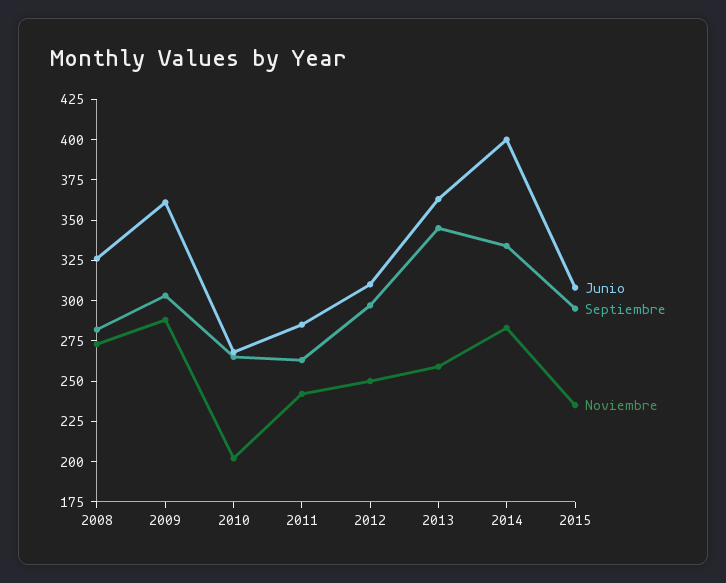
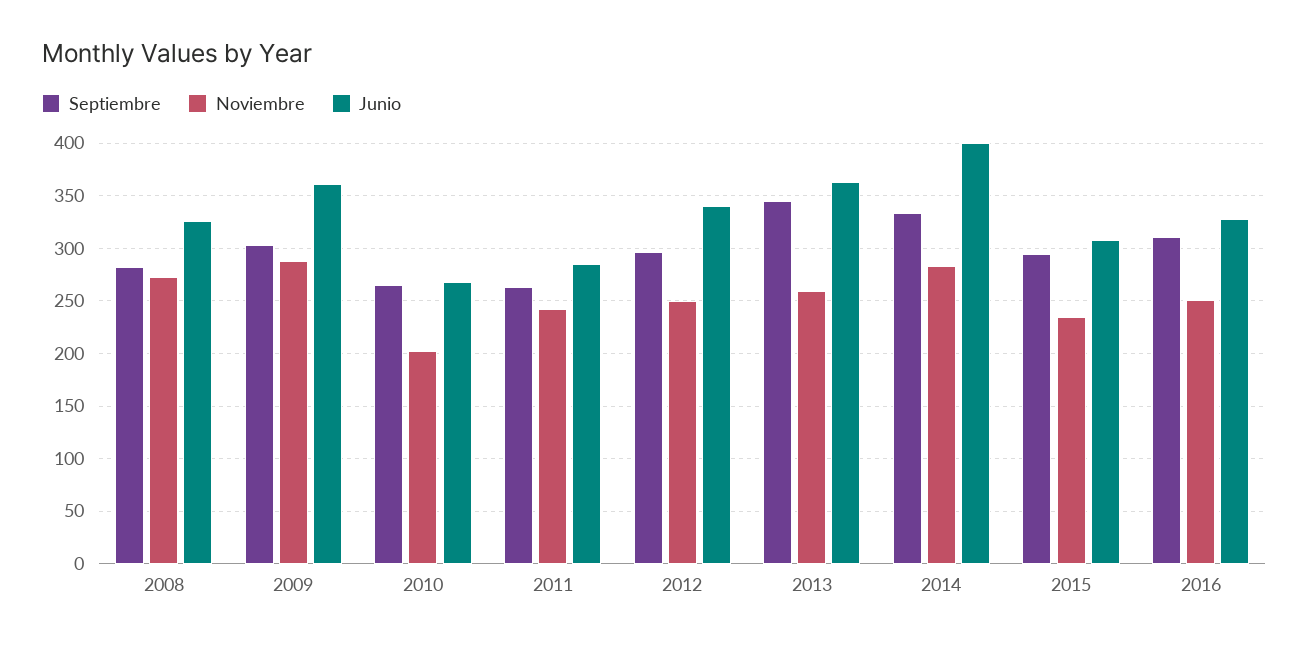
Junio, 2012: 310 -> 340
Septiembre, 2016: none -> 310
Noviembre, 2016: none -> 250
Junio, 2016: none -> 330

